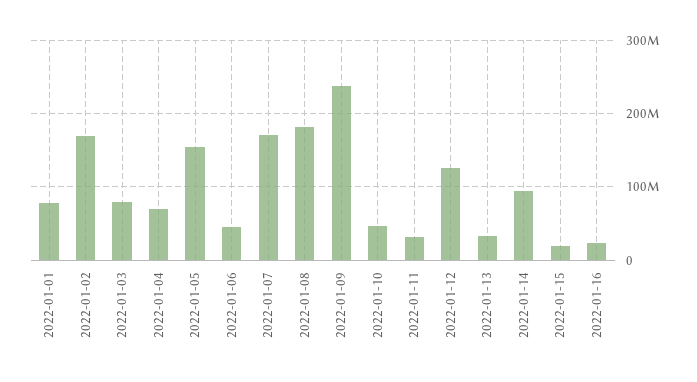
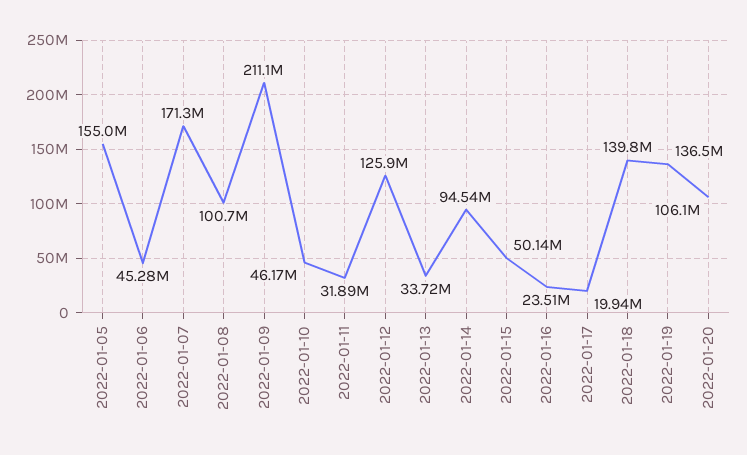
2022-01-01: 80000000 -> none
2022-01-02: 170000000 -> none
2022-01-03: 80000000 -> none
2022-01-04: 70000000 -> none
2022-01-08: 180000000 -> 100700000
2022-01-09: 240000000 -> 211100000
2022-01-15: 20000000 -> 50140000
2022-01-17: none -> 19940000
2022-01-18: none -> 139800000
2022-01-19: none -> 136500000
2022-01-20: none -> 106100000

